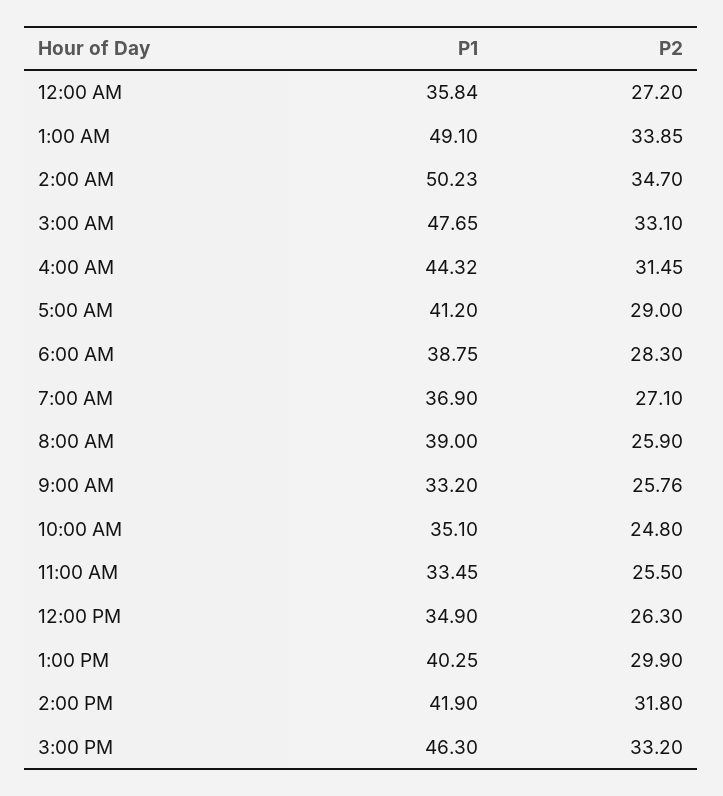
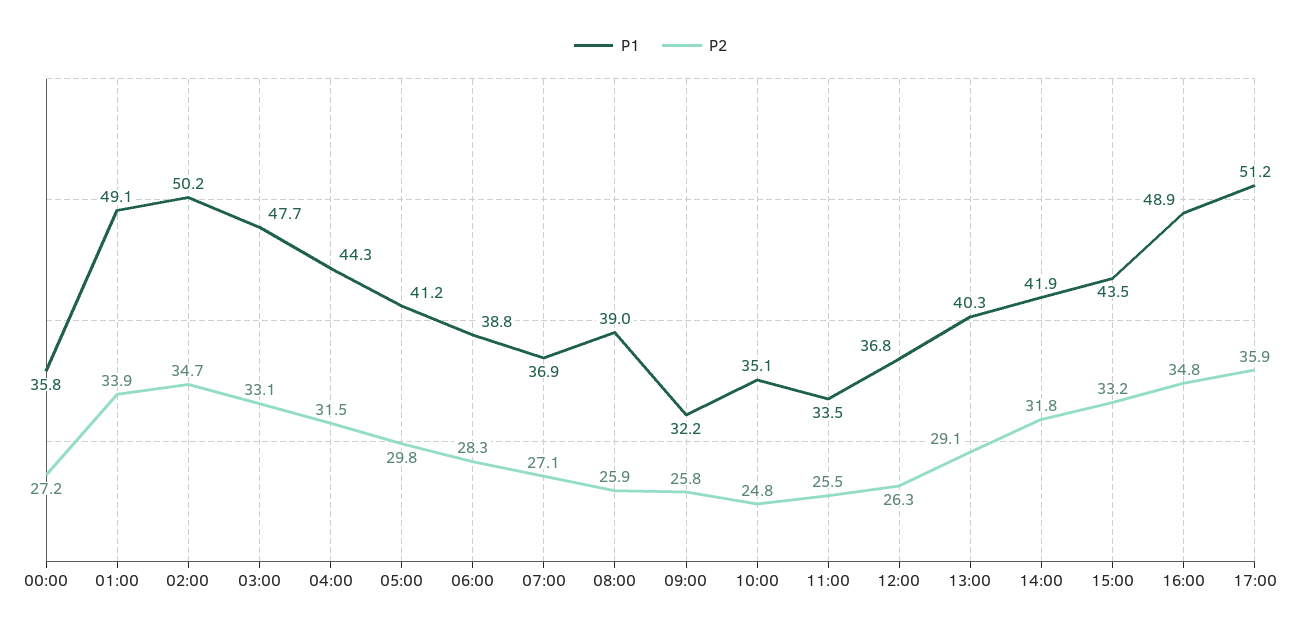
P2, 5:00 AM: 29 -> 29.8
P1, 9:00 AM: 33.2 -> 32.2
P1, 12:00 PM: 34.9 -> 36.8
P2, 1:00 PM: 29.9 -> 29.1
P1, 3:00 PM: 46.3 -> 43.5
P1, 16:00: none -> 48.9
P2, 16:00: none -> 34.8
P1, 17:00: none -> 51.2
P2, 17:00: none -> 35.9

